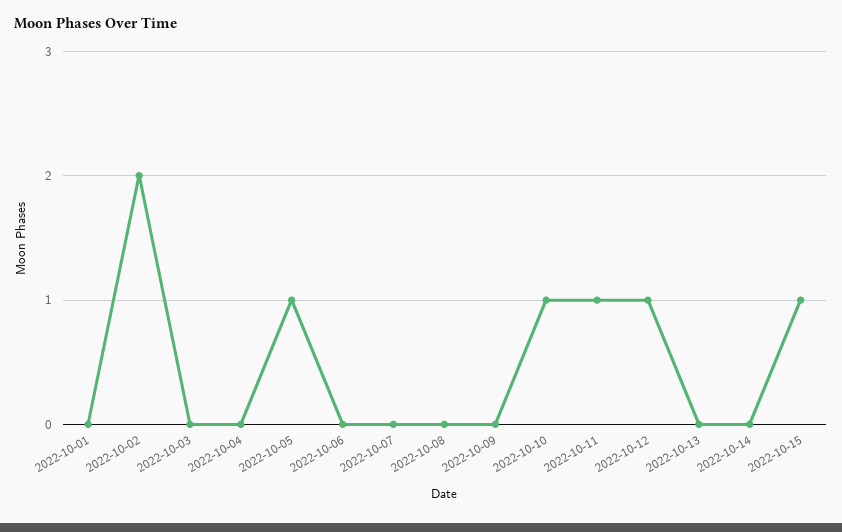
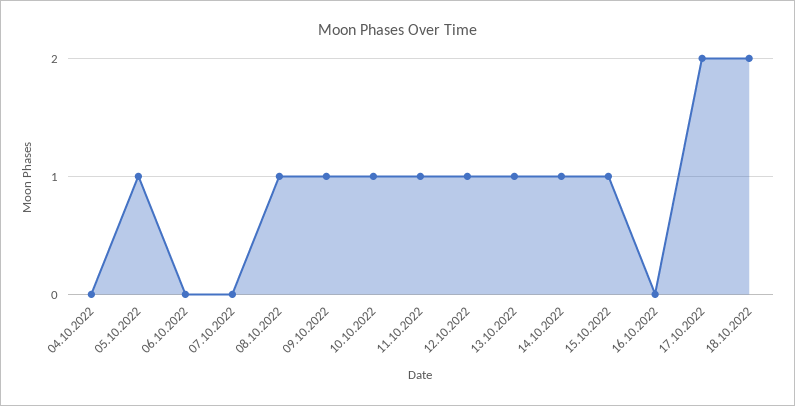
2022-10-01: 0 -> none
2022-10-02: 2 -> none
2022-10-03: 0 -> none
2022-10-08: 0 -> 1
2022-10-09: 0 -> 1
2022-10-13: 0 -> 1
2022-10-14: 0 -> 1
16.10.2022: none -> 0
17.10.2022: none -> 2
18.10.2022: none -> 2

